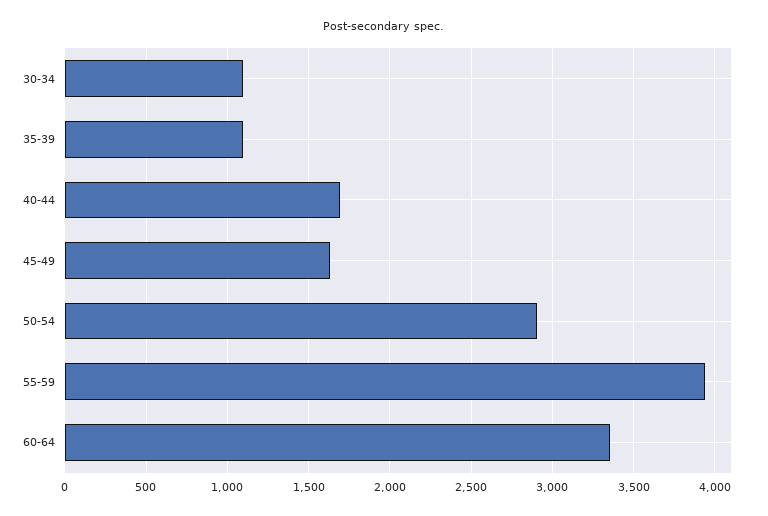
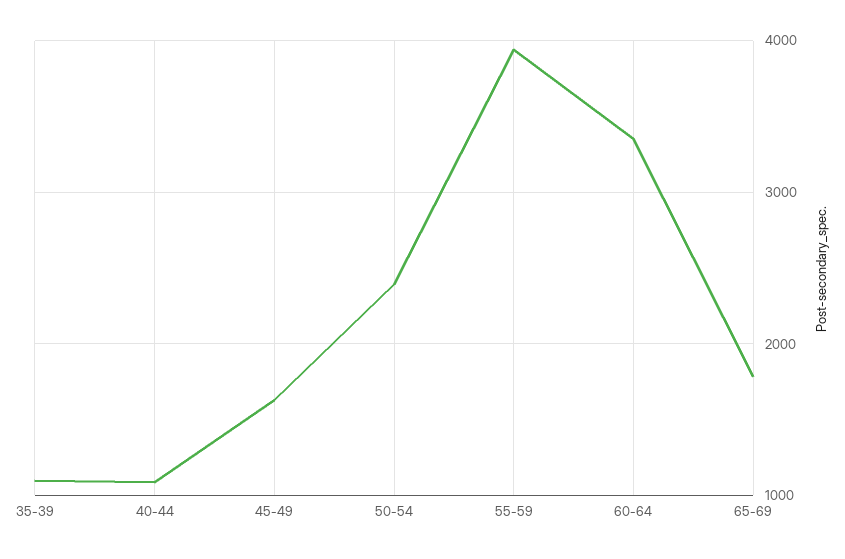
30-34: 1100 -> none
40-44: 1700 -> 1100
50-54: 2900 -> 2400
65-69: none -> 1800

